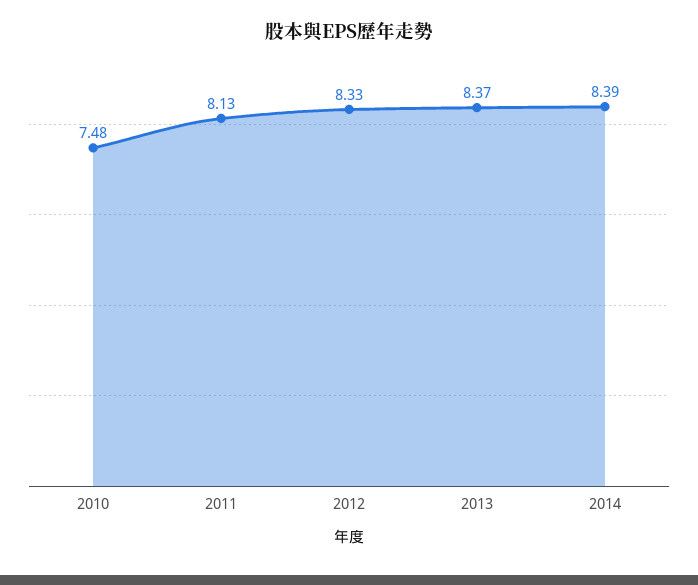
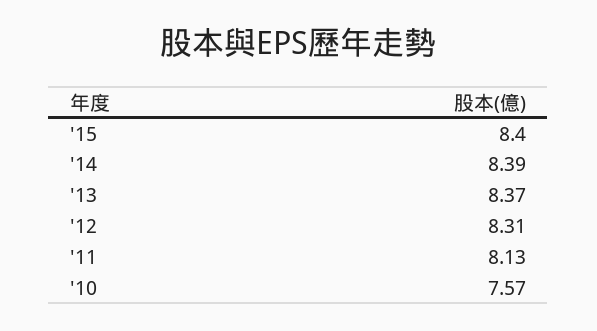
2010: 7.48 -> 7.57
2012: 8.33 -> 8.31
'15: none -> 8.4

